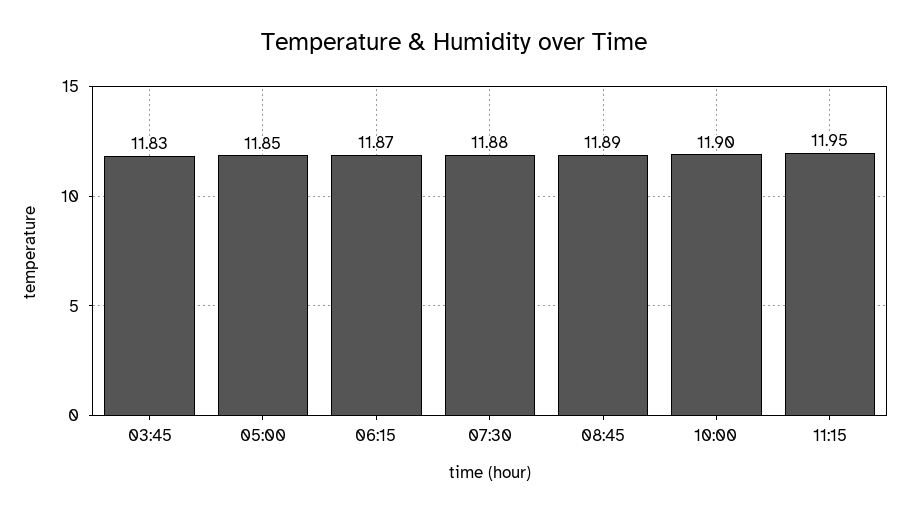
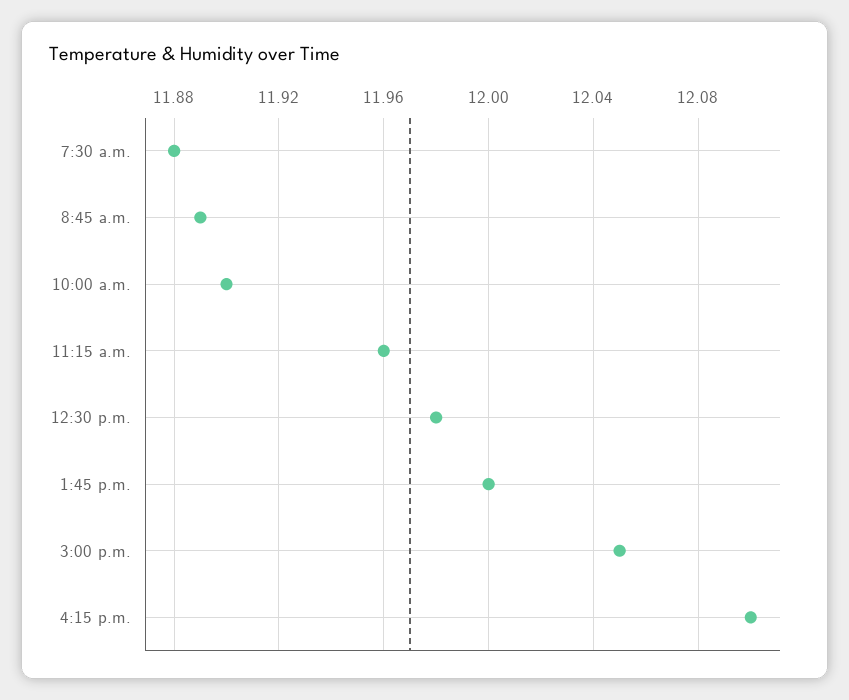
03:45: 11.83 -> none
05:00: 11.85 -> none
06:15: 11.87 -> none
11:15: 11.95 -> 11.96
12:30 p.m.: none -> 11.98
1:45 p.m.: none -> 12
3:00 p.m.: none -> 12.05
4:15 p.m.: none -> 12.1

